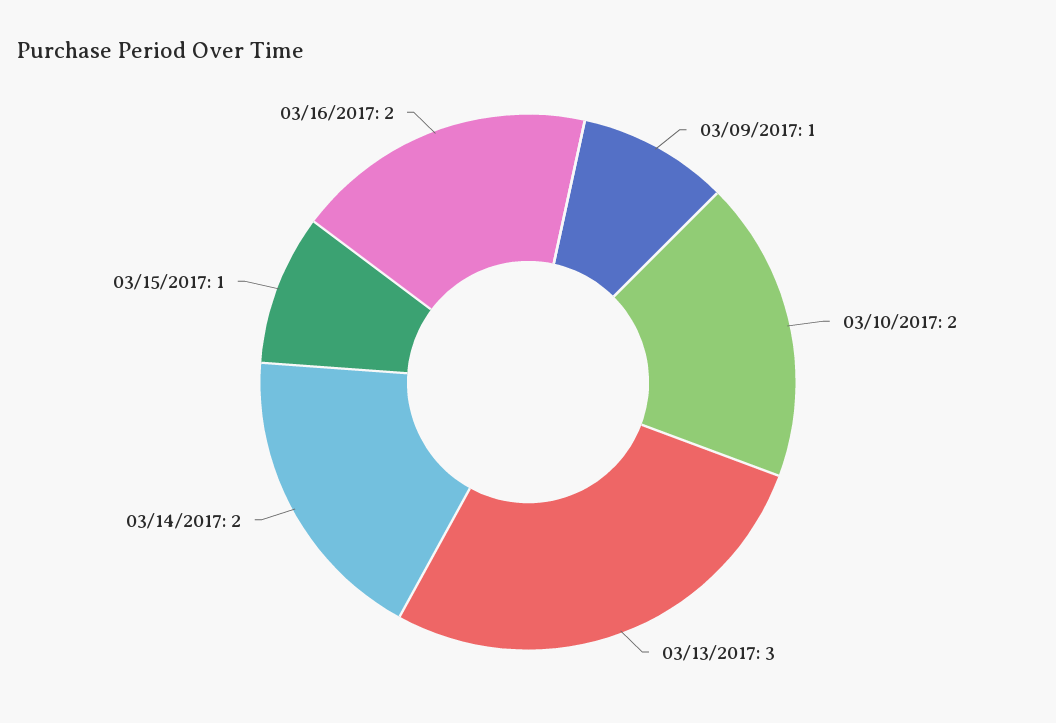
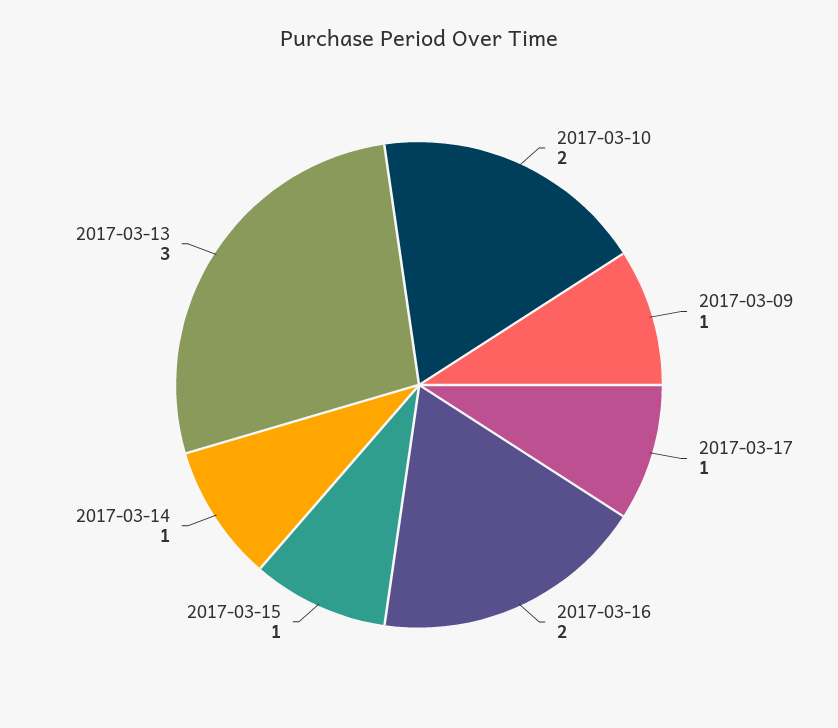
03/14/2017: 2 -> 1
2017-03-17: none -> 1

